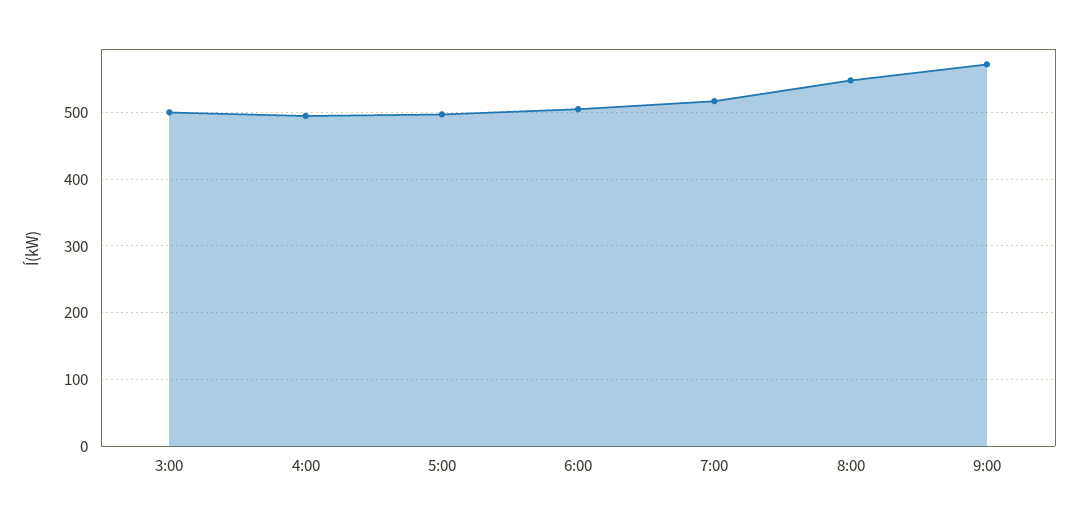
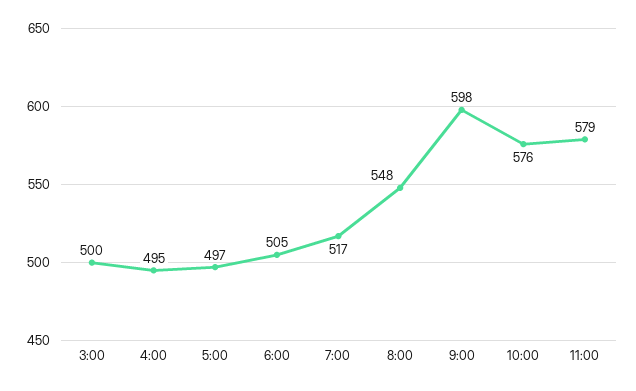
9:00: 570 -> 598
10:00: none -> 576
11:00: none -> 579

